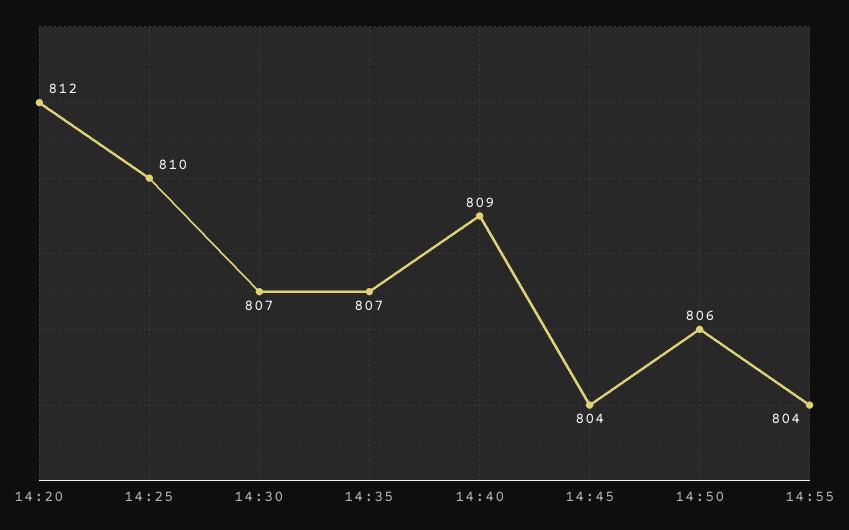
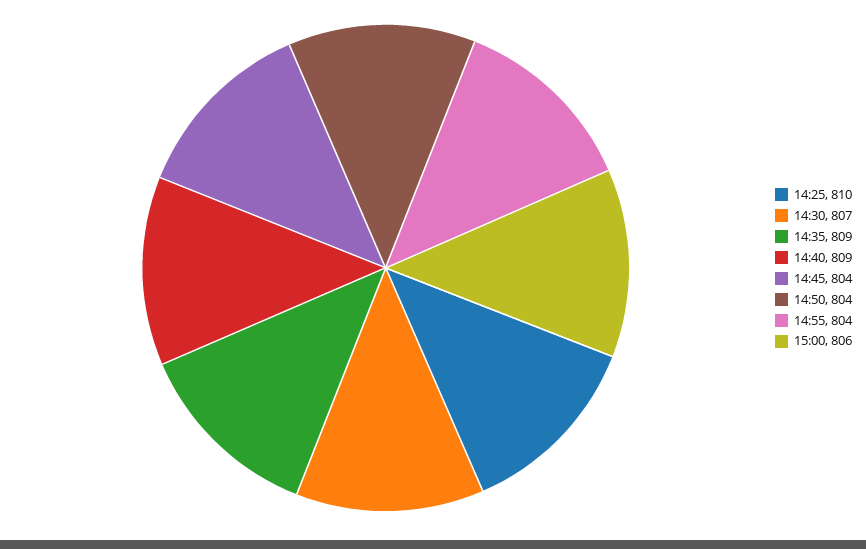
14:20: 812 -> none
14:35: 807 -> 809
14:50: 806 -> 804
15:00: none -> 806

